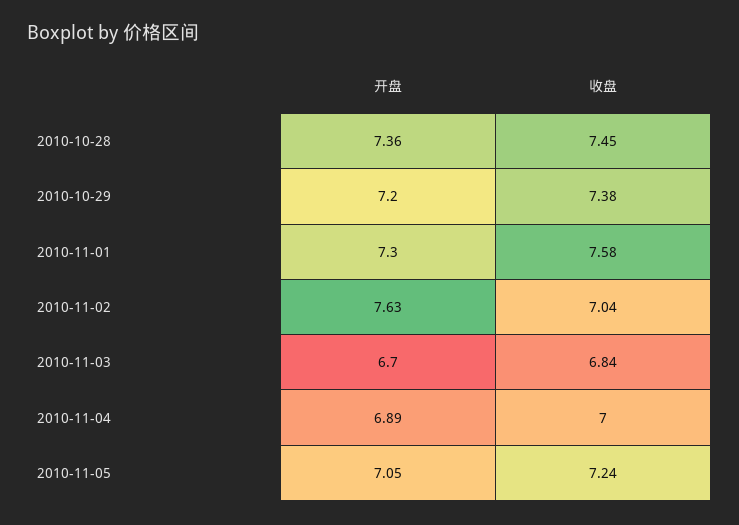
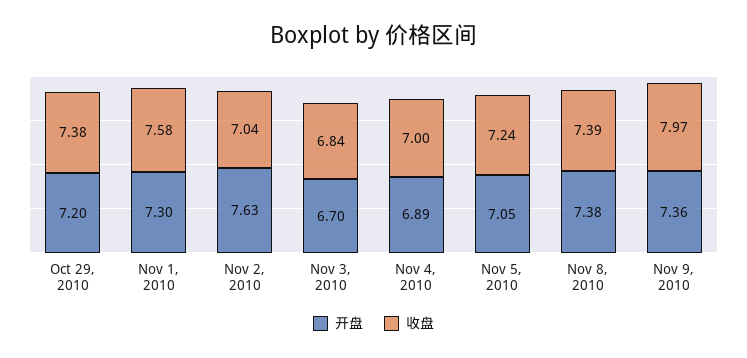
开盘, 2010-10-28: 7.36 -> none
收盘, 2010-10-28: 7.45 -> none
开盘, Nov 8, 2010: none -> 7.38
收盘, Nov 8, 2010: none -> 7.39
开盘, Nov 9, 2010: none -> 7.36
收盘, Nov 9, 2010: none -> 7.97

